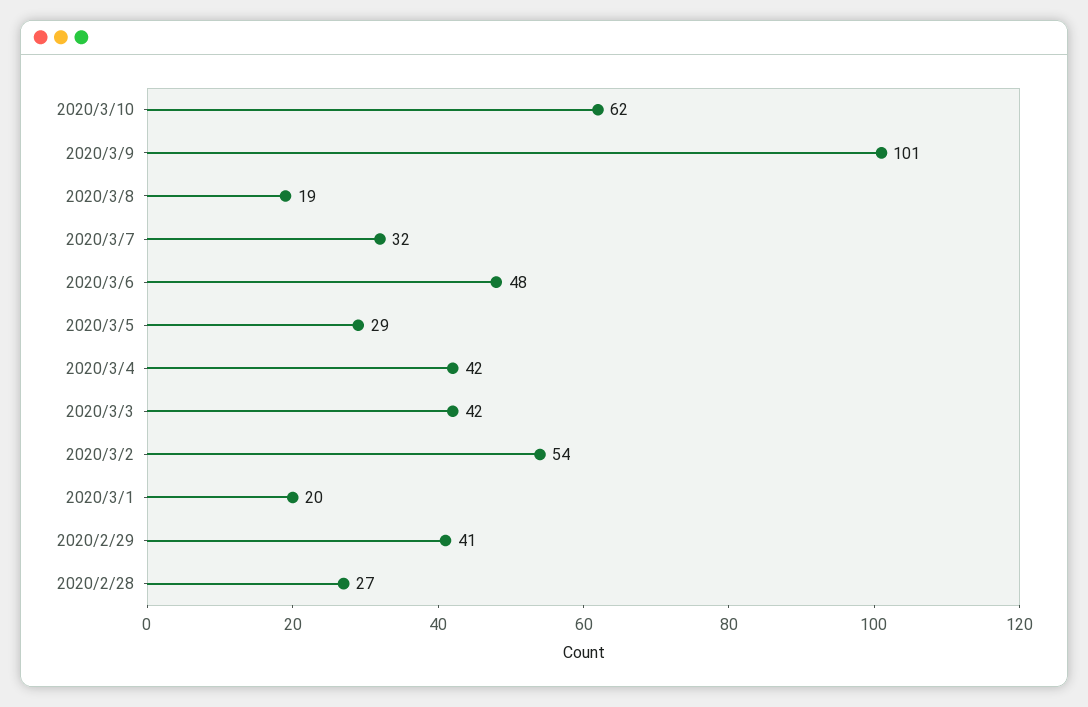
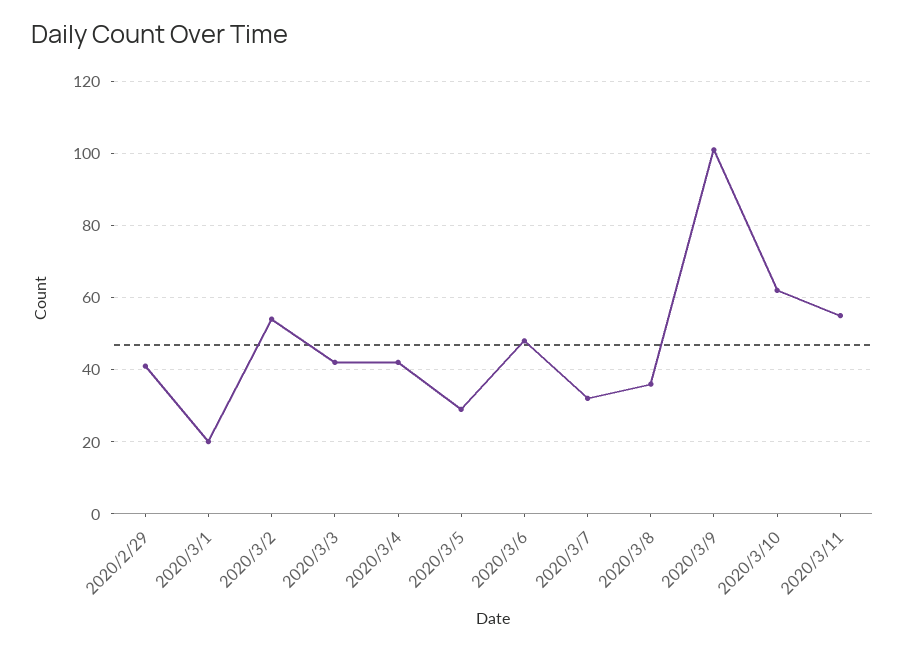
2020/3/8: 19 -> 35
2020/2/28: 27 -> none
2020/3/11: none -> 55

